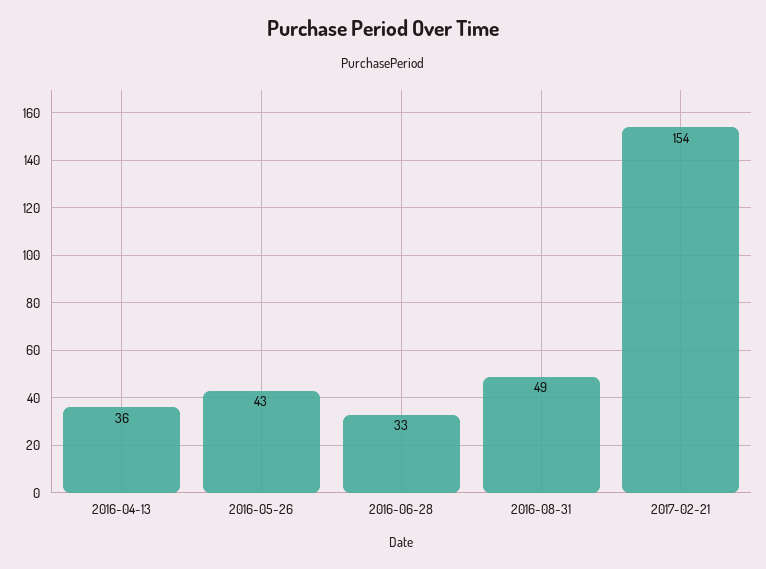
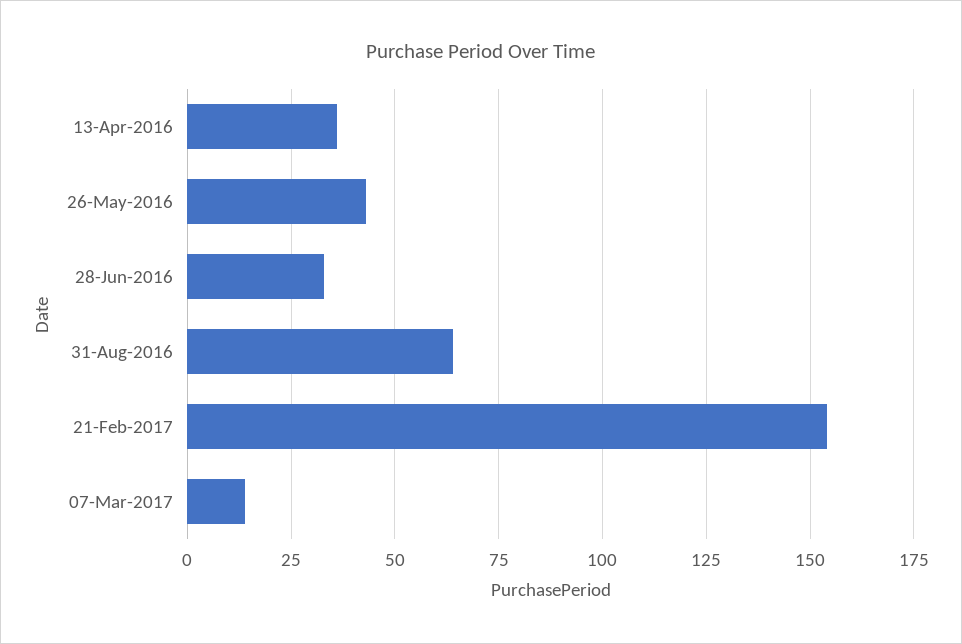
2016-08-31: 49 -> 65
07-Mar-2017: none -> 15

